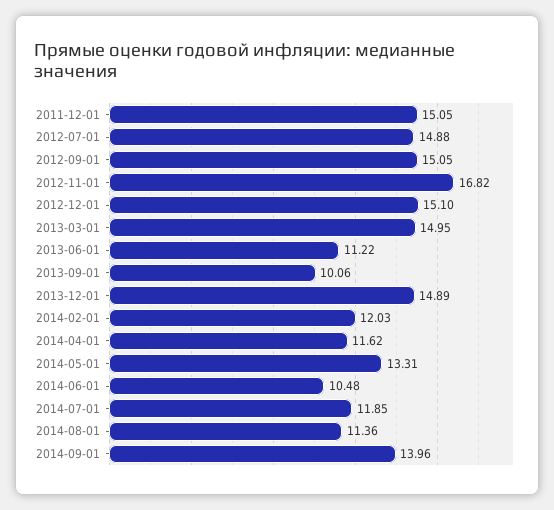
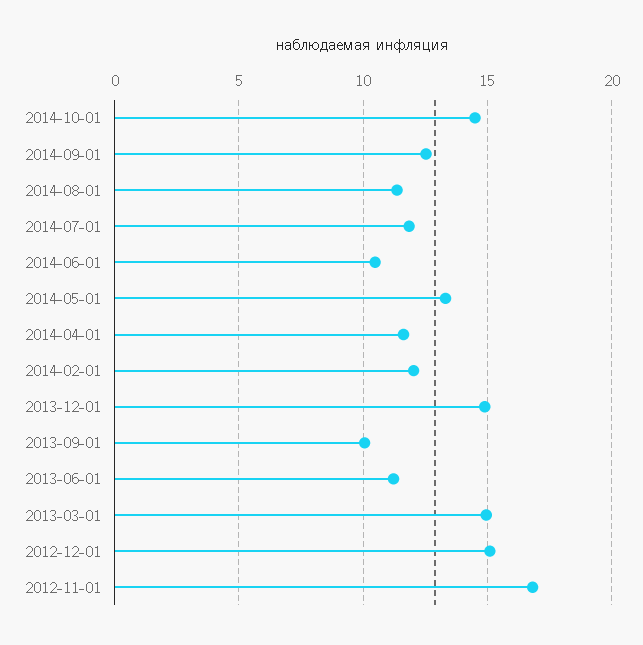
2011-12-01: 15.05 -> none
2012-07-01: 14.88 -> none
2012-09-01: 15.05 -> none
2014-09-01: 13.96 -> 12.5
2014-10-01: none -> 14.5

